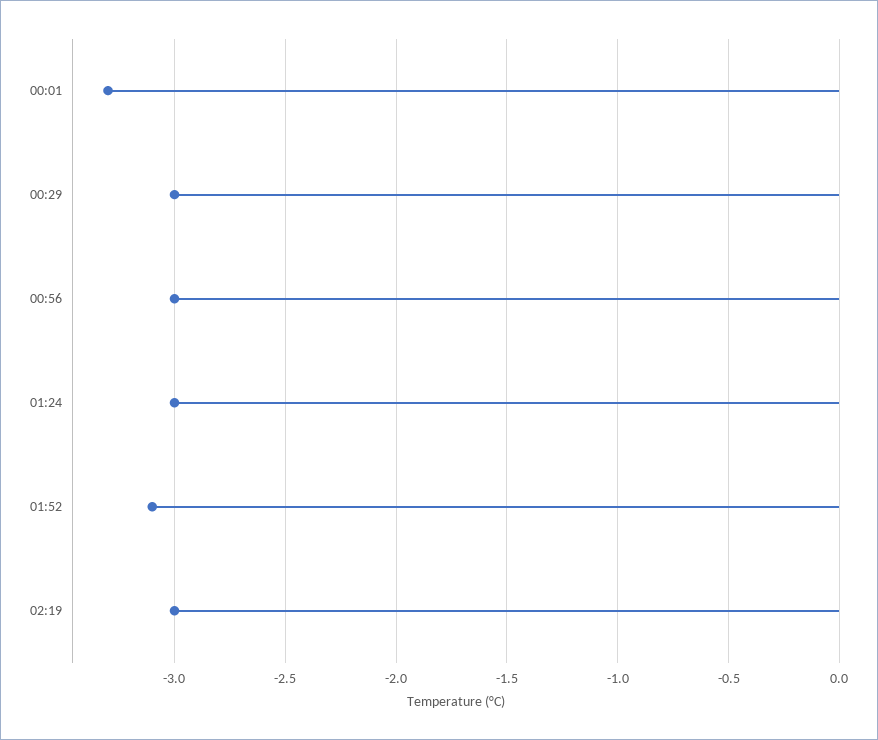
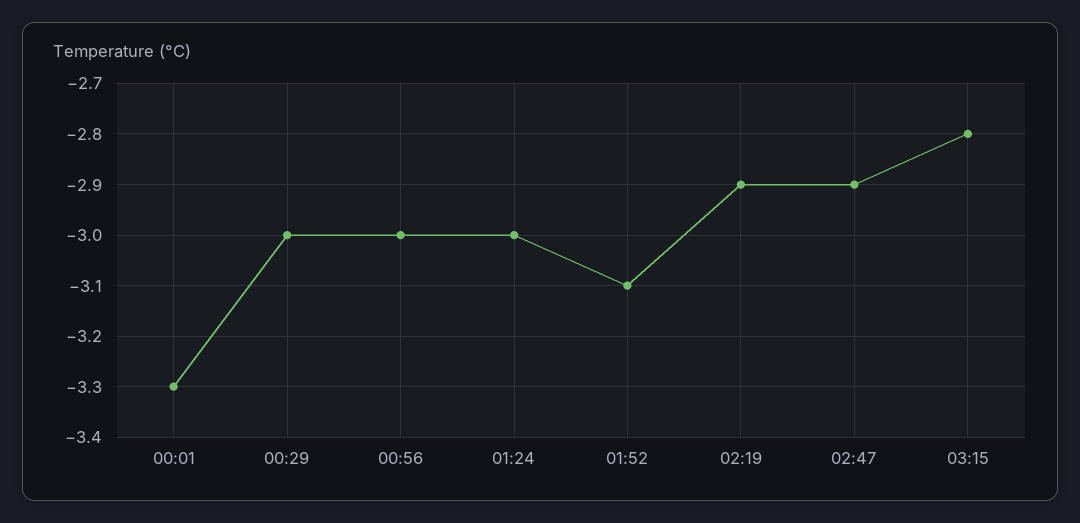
02:19: -3 -> -2.9
02:47: none -> -2.9
03:15: none -> -2.8

